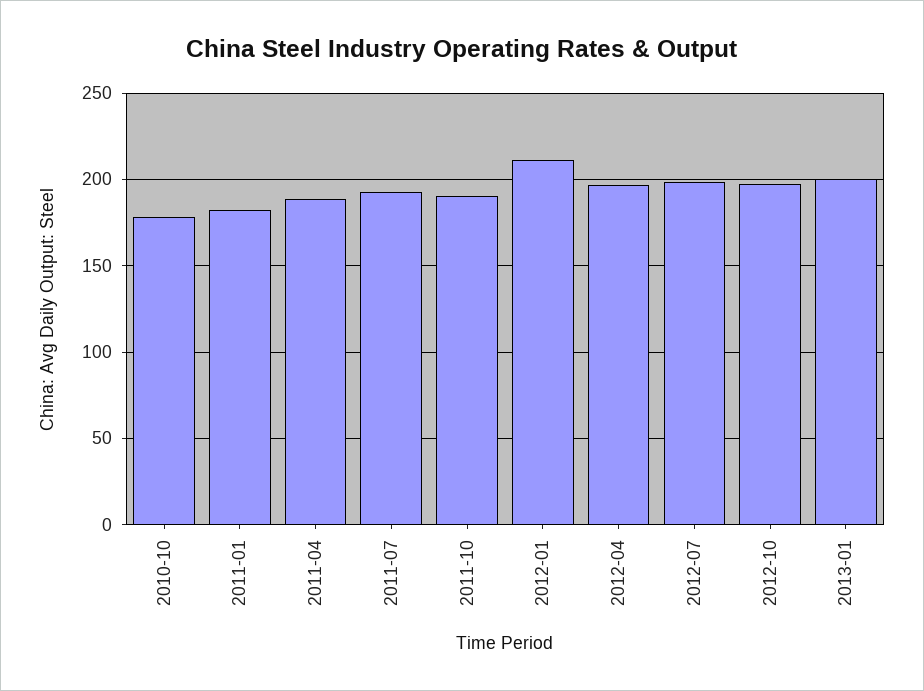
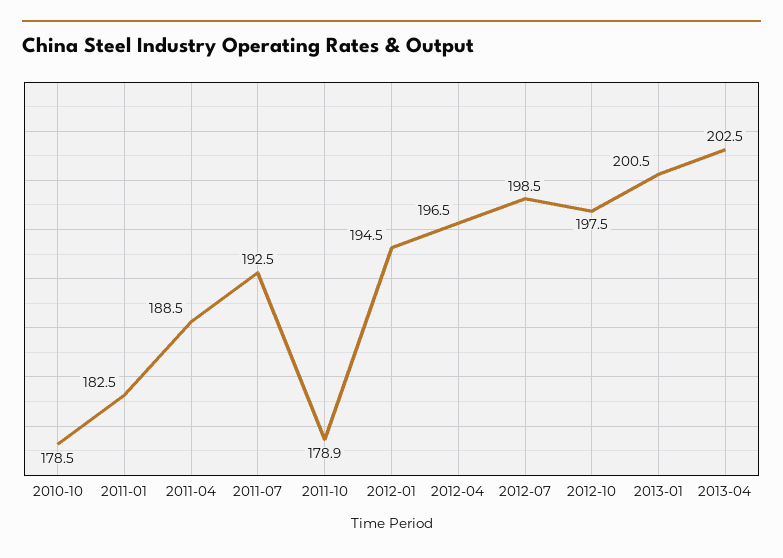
2011-10: 190 -> 178.9
2012-01: 210 -> 194.5
2013-04: none -> 202.5

